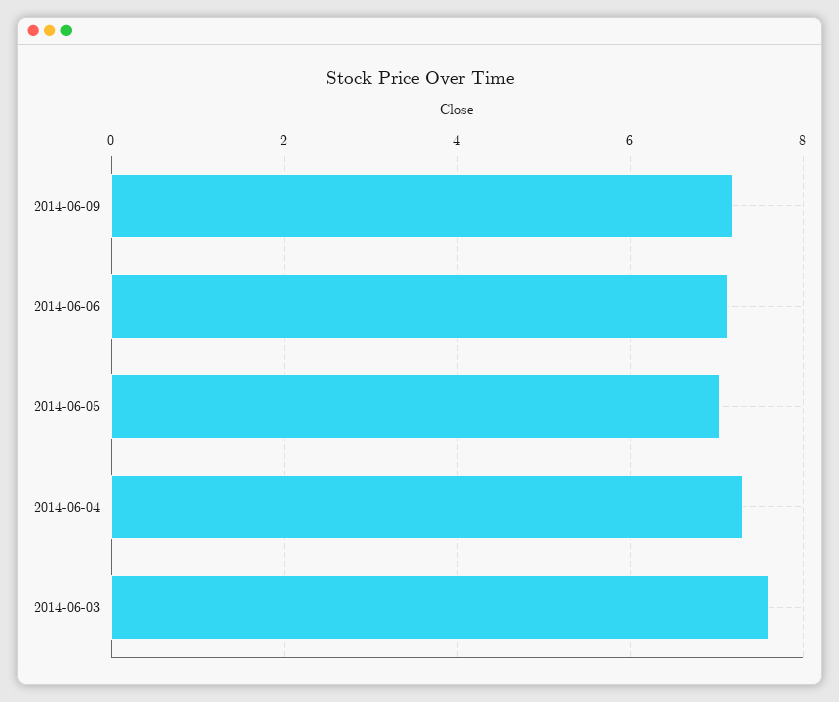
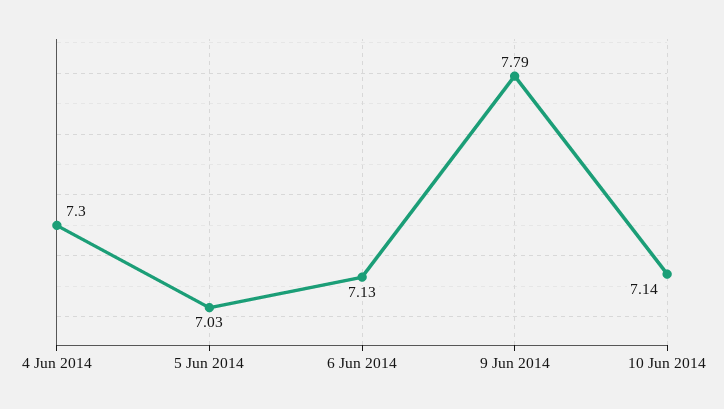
2014-06-09: 7.2 -> 7.79
2014-06-03: 7.6 -> none
10 Jun 2014: none -> 7.14

